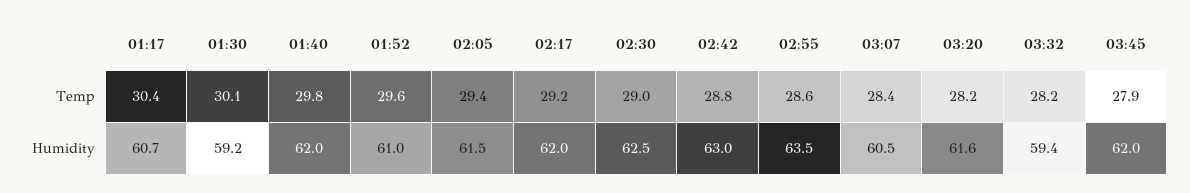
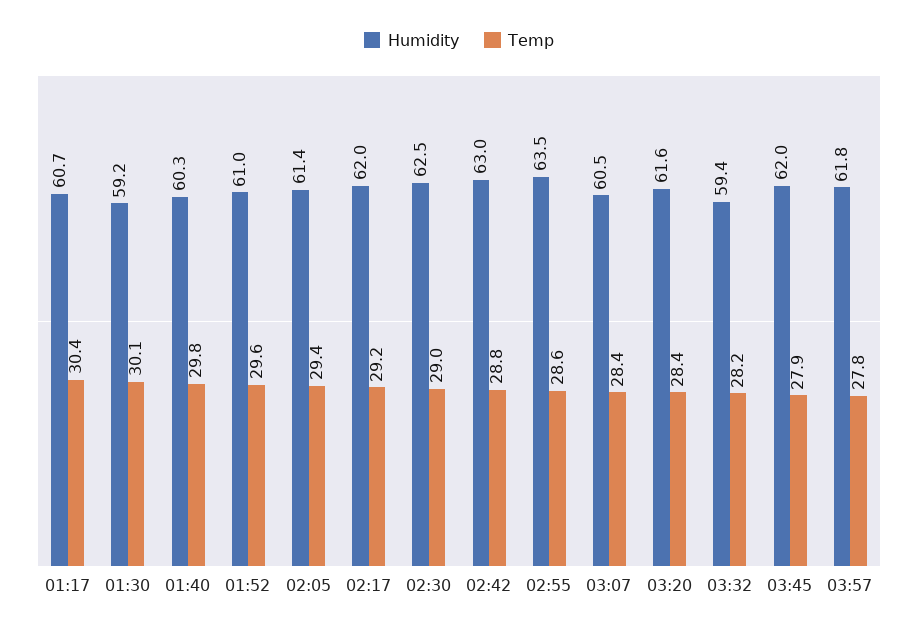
Temp, 03:20: 28.2 -> 28.4
Humidity, 01:40: 62 -> 60.3
Humidity, 02:05: 61.5 -> 61.4
Humidity, 03:57: none -> 61.8
Temp, 03:57: none -> 27.8

